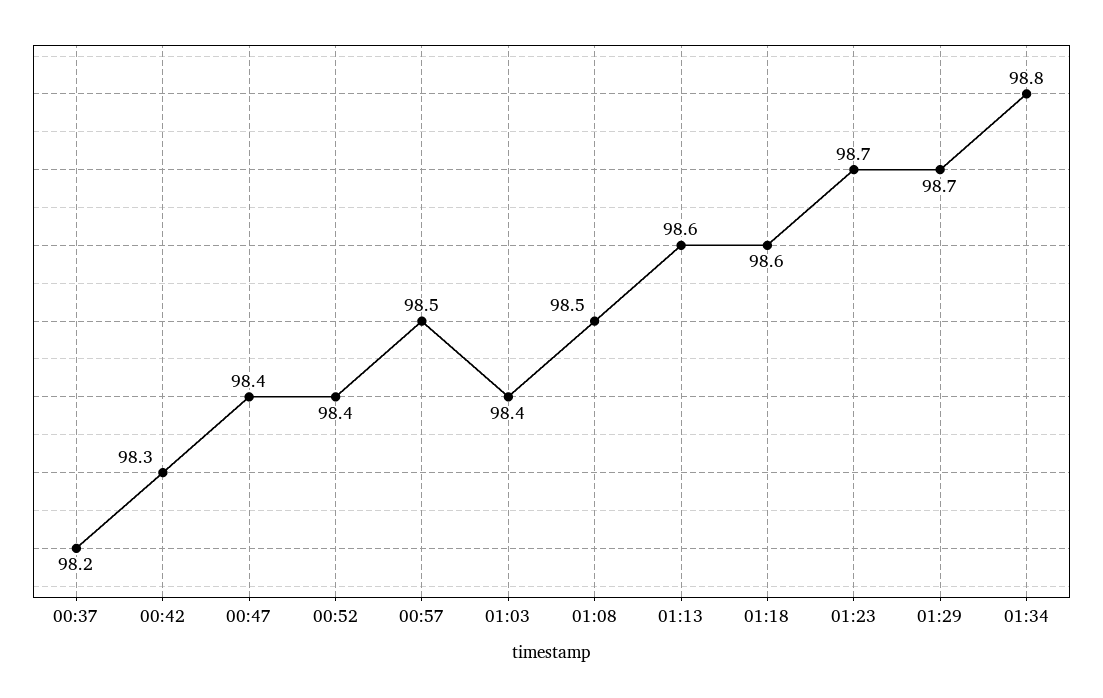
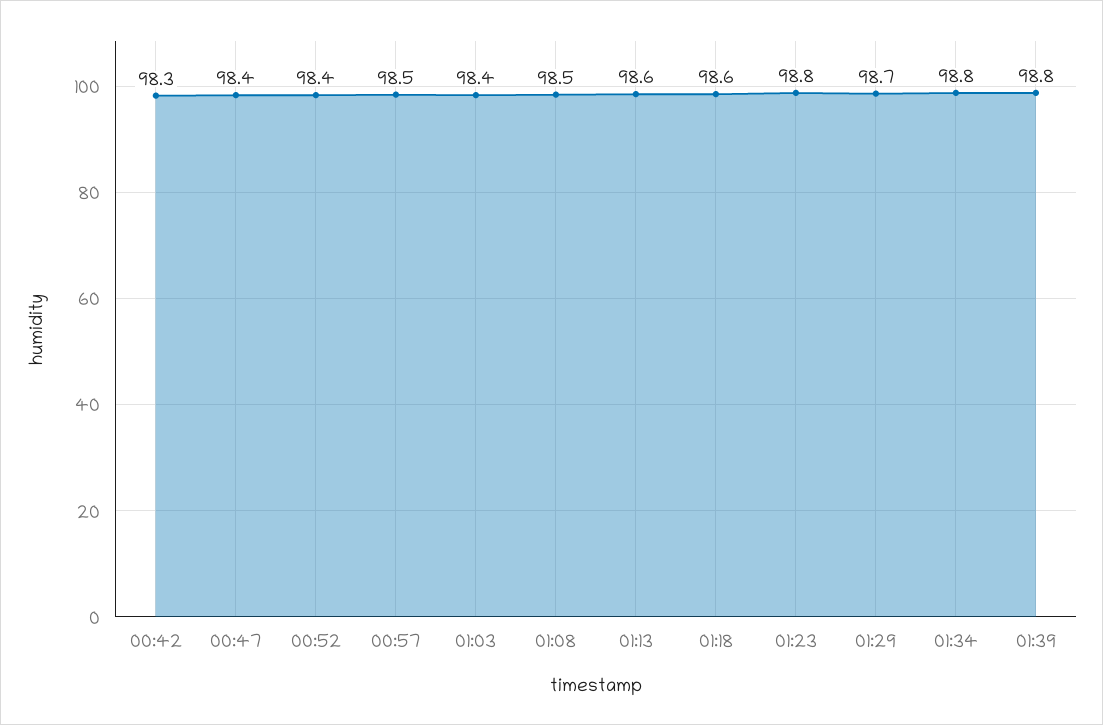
00:37: 98.2 -> none
01:23: 98.7 -> 98.8
01:39: none -> 98.8

